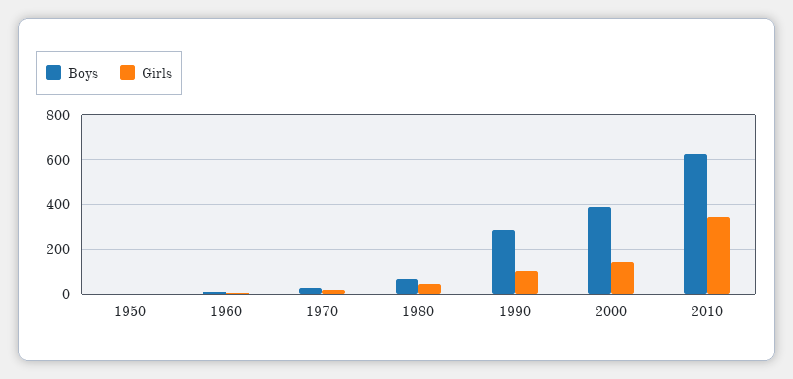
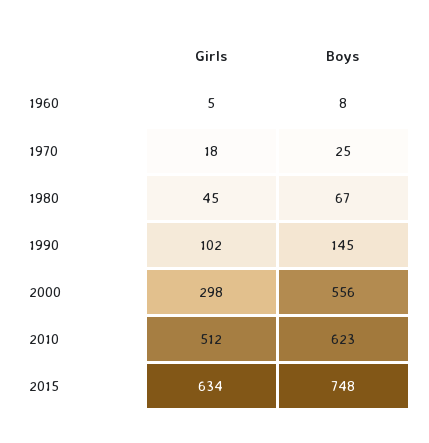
Boys, 1950: 0 -> none
Girls, 1950: 0 -> none
Boys, 1990: 300 -> 145
Boys, 2000: 400 -> 556
Girls, 2000: 150 -> 298
Girls, 2010: 350 -> 512
Girls, 2015: none -> 634
Boys, 2015: none -> 748

